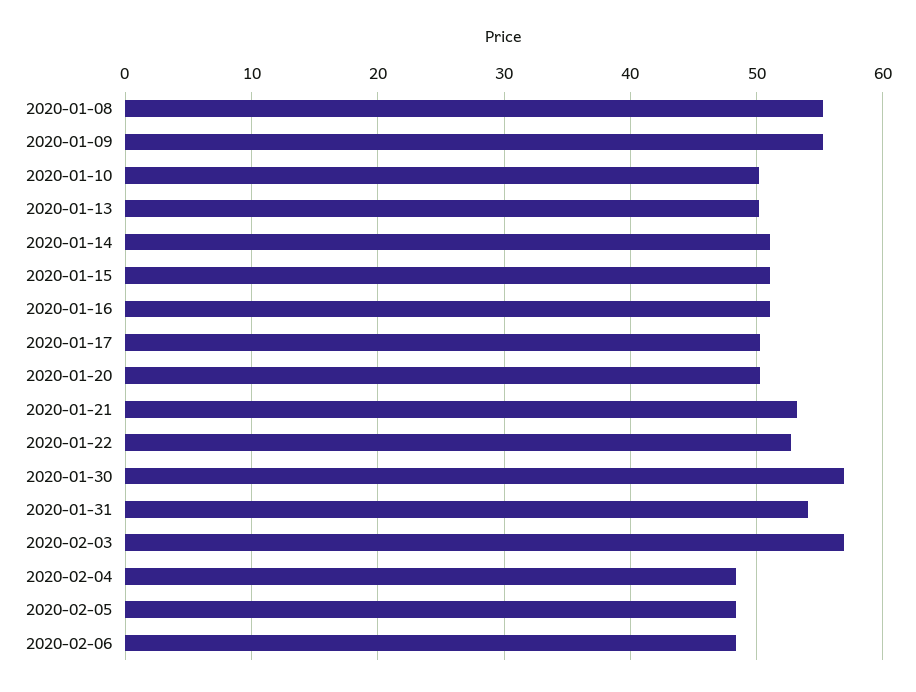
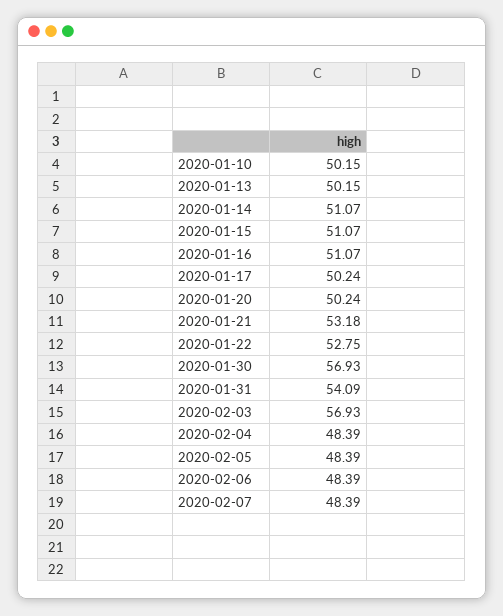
2020-01-08: 55 -> none
2020-01-09: 55 -> none
2020-02-07: none -> 48.39

